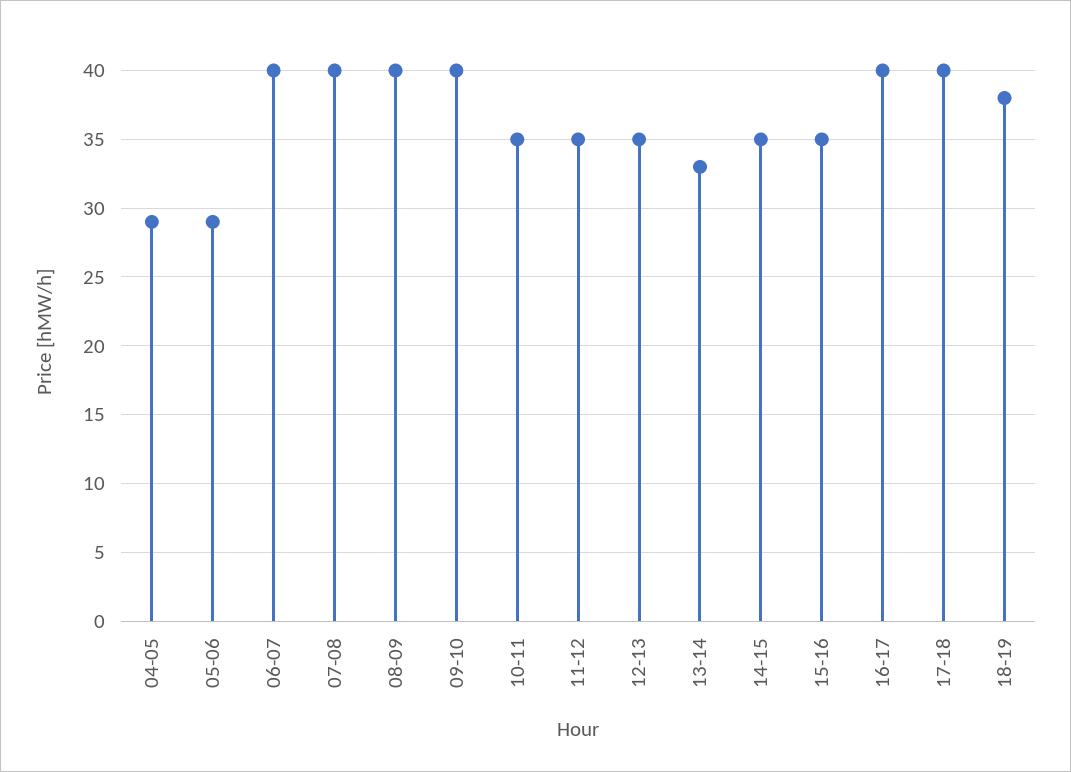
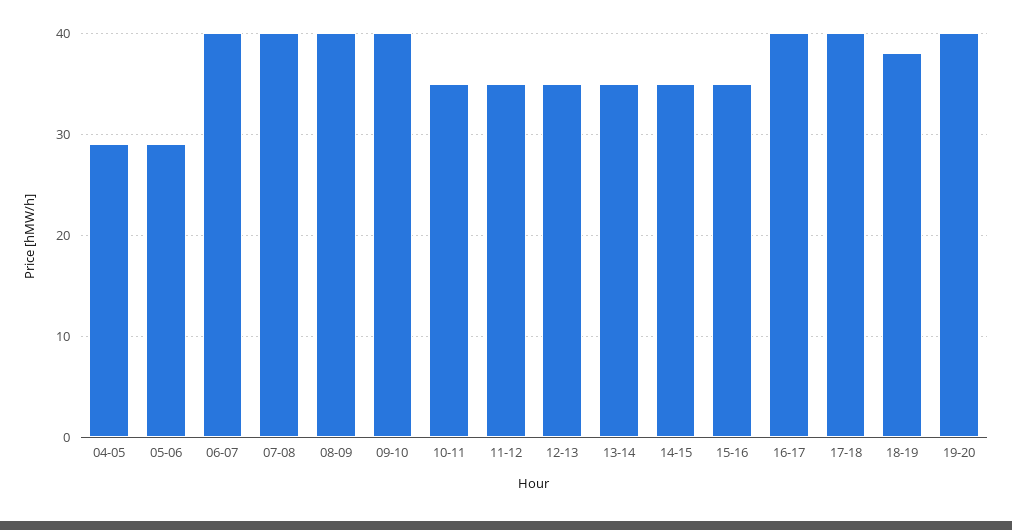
13-14: 33 -> 35
19-20: none -> 40

